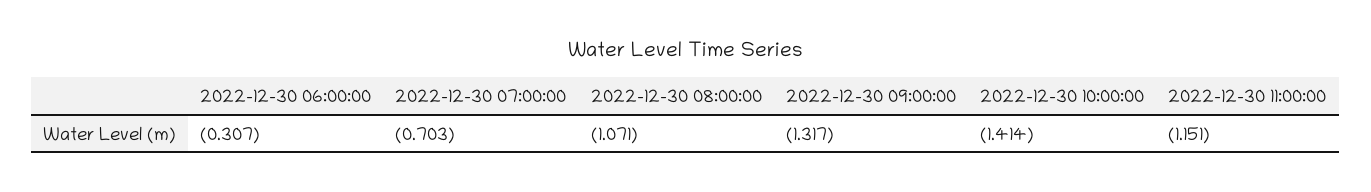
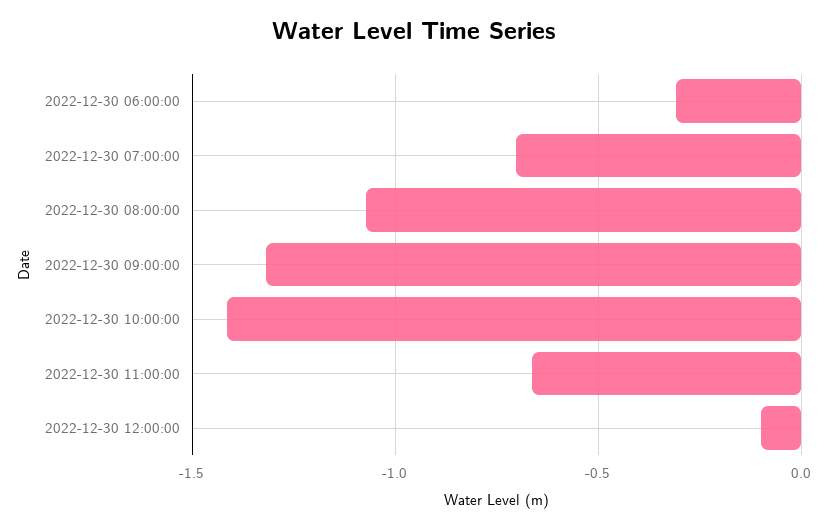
2022-12-30 11:00:00: -1.151 -> -0.65
2022-12-30 12:00:00: none -> -0.1

